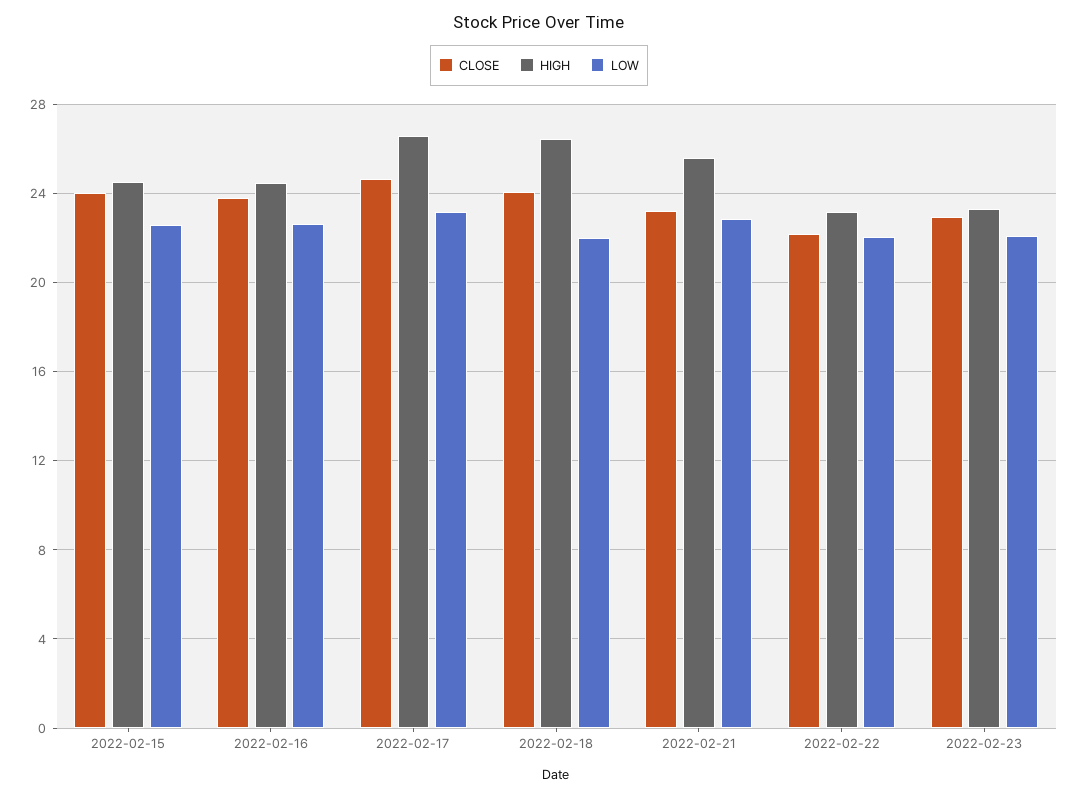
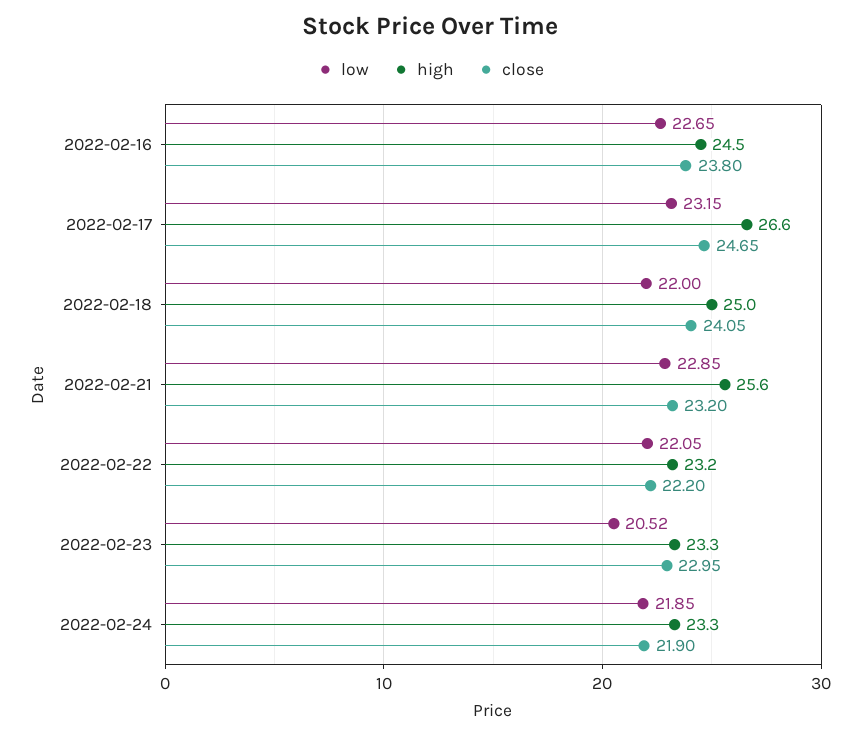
CLOSE, 2022-02-15: 24 -> none
HIGH, 2022-02-15: 24.5 -> none
LOW, 2022-02-15: 22.5 -> none
HIGH, 2022-02-18: 26.5 -> 25
LOW, 2022-02-23: 22 -> 20.52
LOW, 2022-02-24: none -> 21.85
HIGH, 2022-02-24: none -> 23.3
CLOSE, 2022-02-24: none -> 21.9

